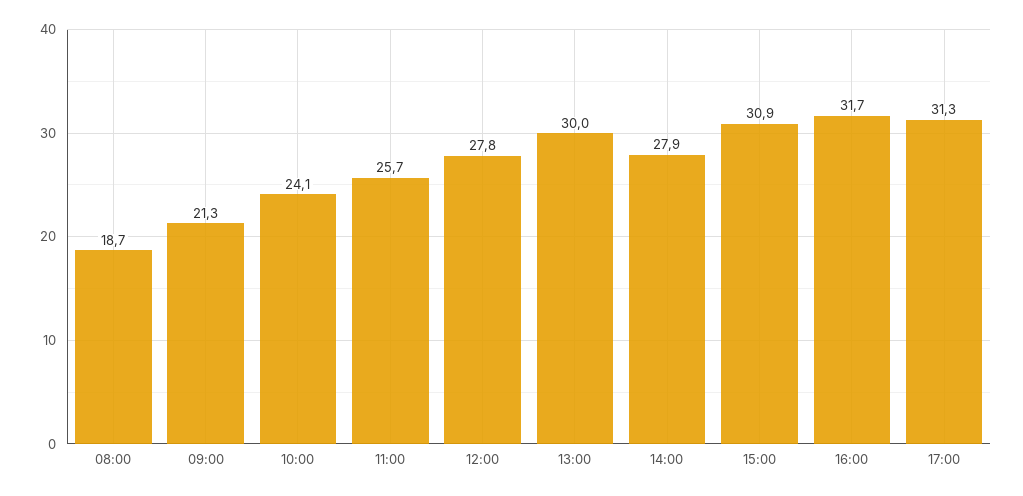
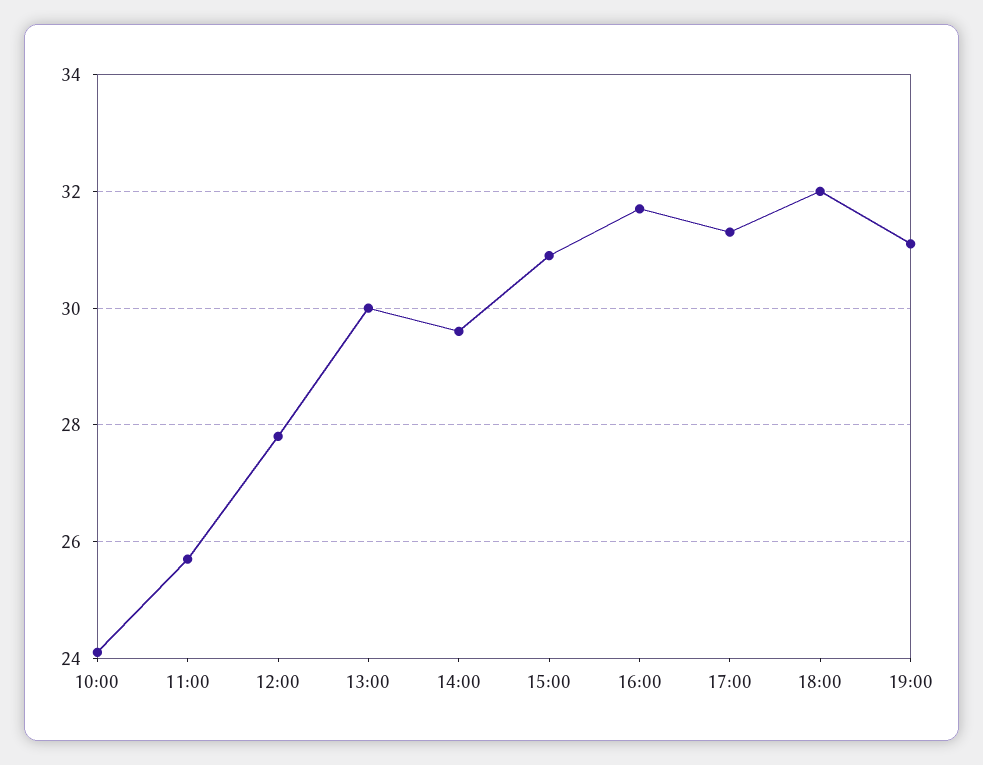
08:00: 18.7 -> none
09:00: 21.3 -> none
14:00: 27.9 -> 29.5
18:00: none -> 32
19:00: none -> 31

